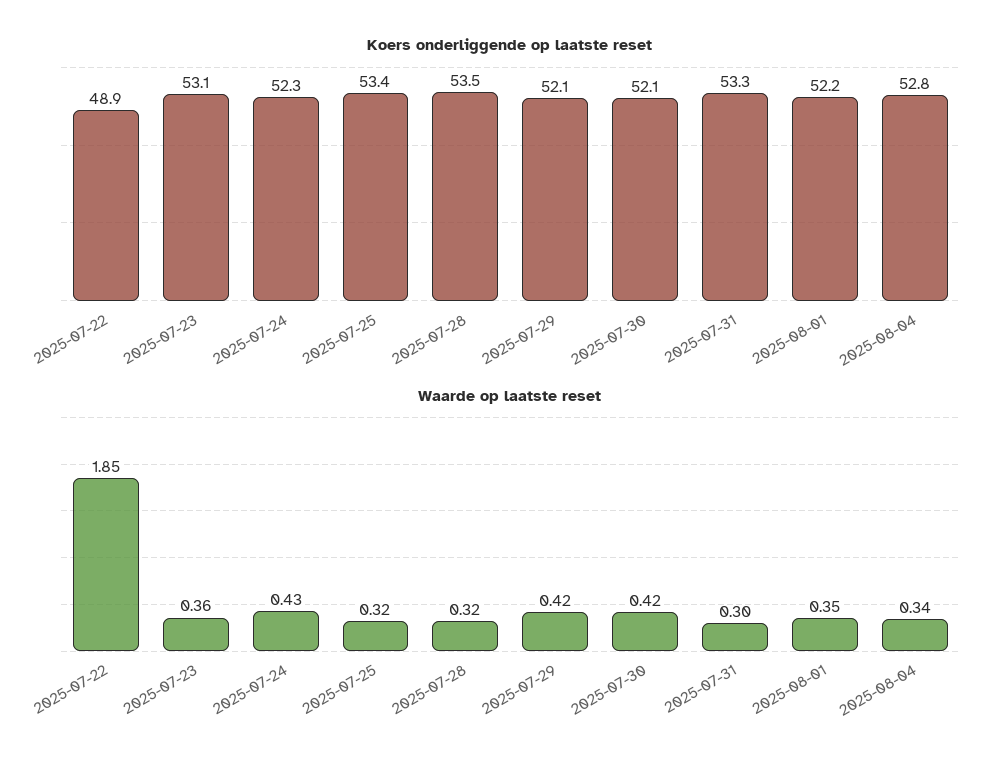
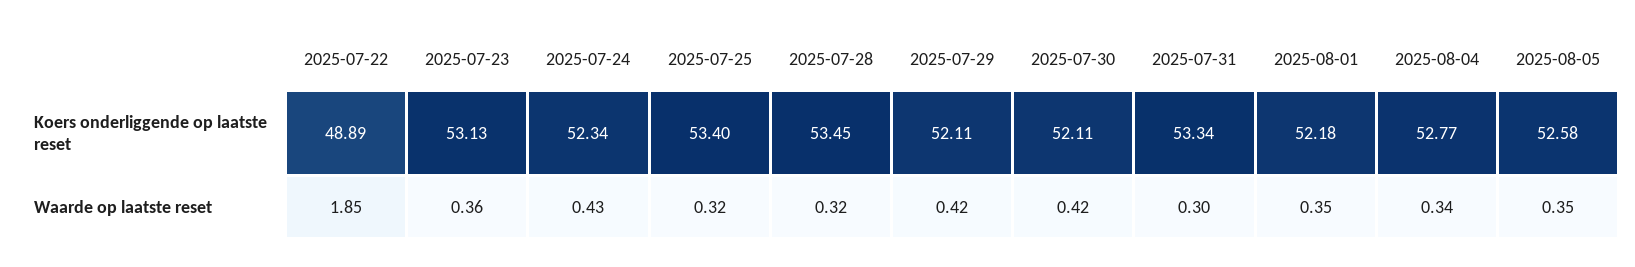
Koers onderliggende op laatste reset, 2025-08-05: none -> 52.58
Waarde op laatste reset, 2025-08-05: none -> 0.35

